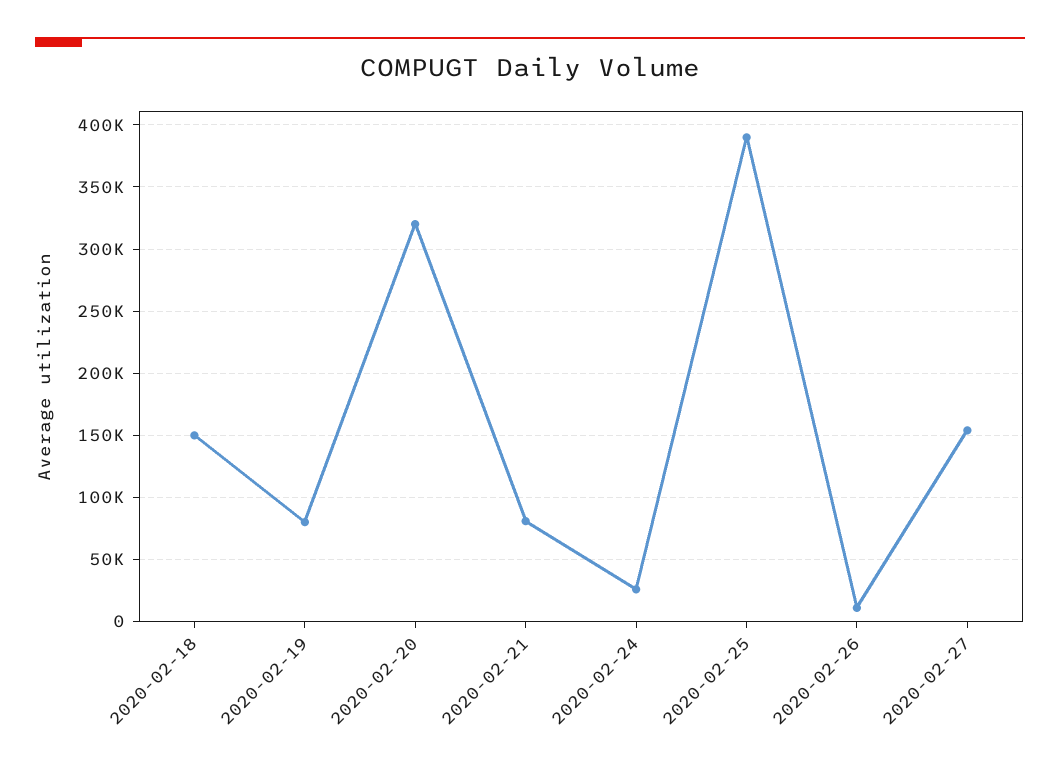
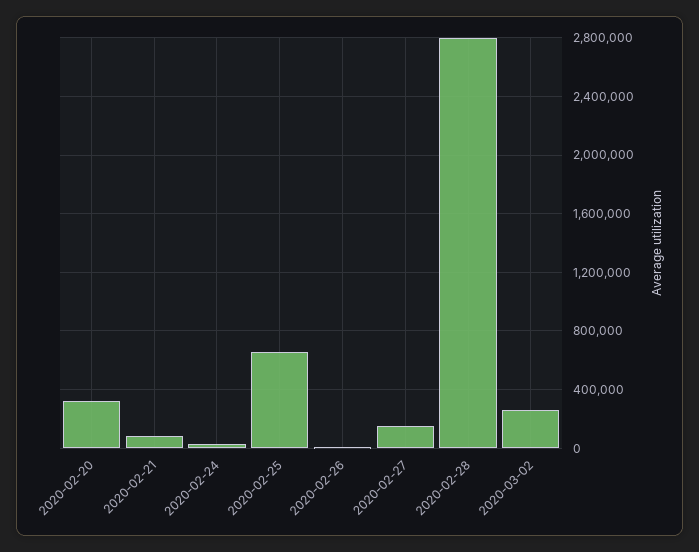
2020-02-18: 150000 -> none
2020-02-19: 80000 -> none
2020-02-25: 390000 -> 650000
2020-02-28: none -> 2800000
2020-03-02: none -> 250000

